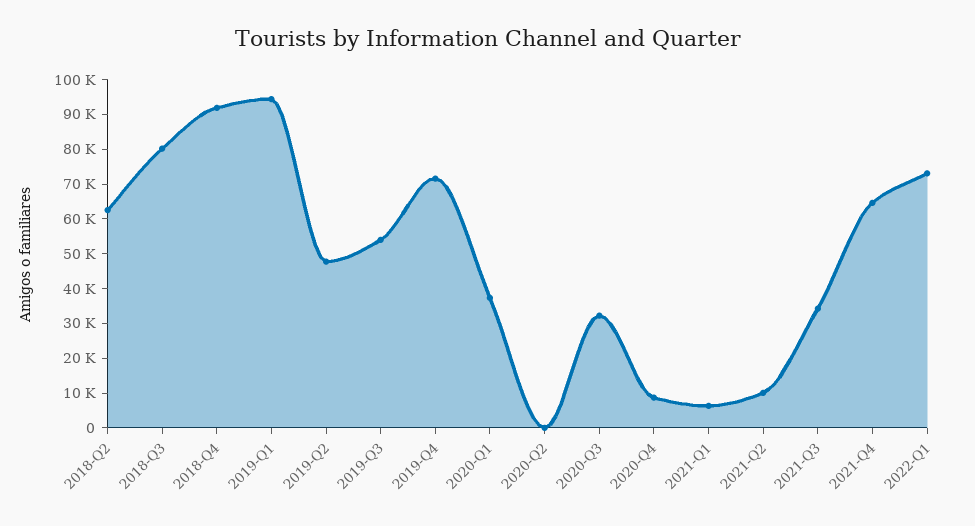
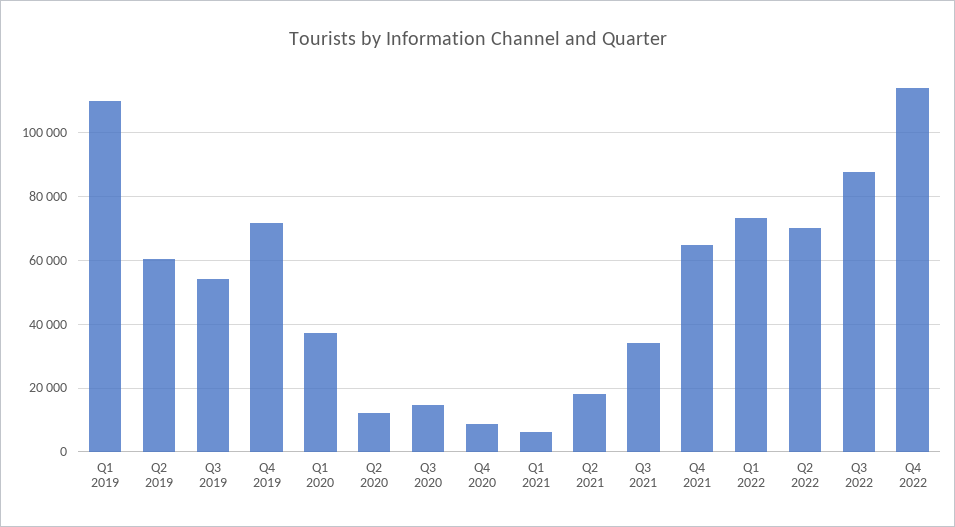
2018-Q2: 62500 -> none
2018-Q3: 80000 -> none
2018-Q4: 92500 -> none
2019-Q1: 95000 -> 110000
2019-Q2: 47500 -> 60000
2020-Q2: 0 -> 12000
2020-Q3: 32500 -> 14000
2021-Q2: 10000 -> 18000
Q2 2022: none -> 70000
Q3 2022: none -> 88000
Q4 2022: none -> 114000

